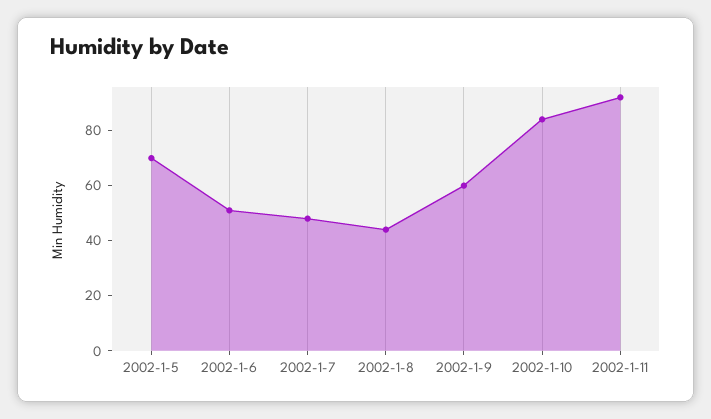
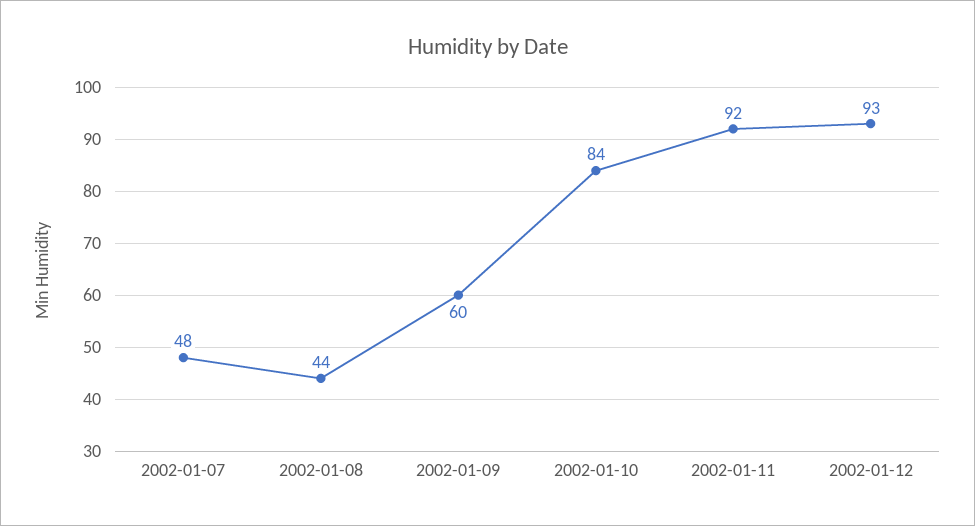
2002-1-5: 70 -> none
2002-1-6: 50 -> none
2002-01-12: none -> 93

